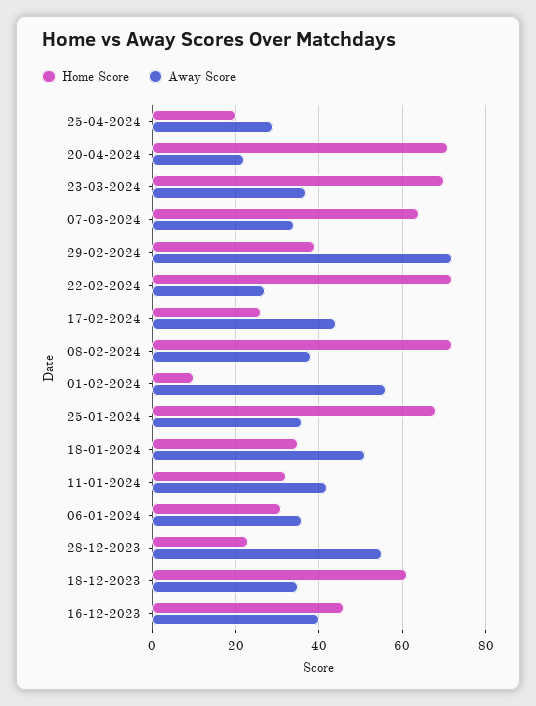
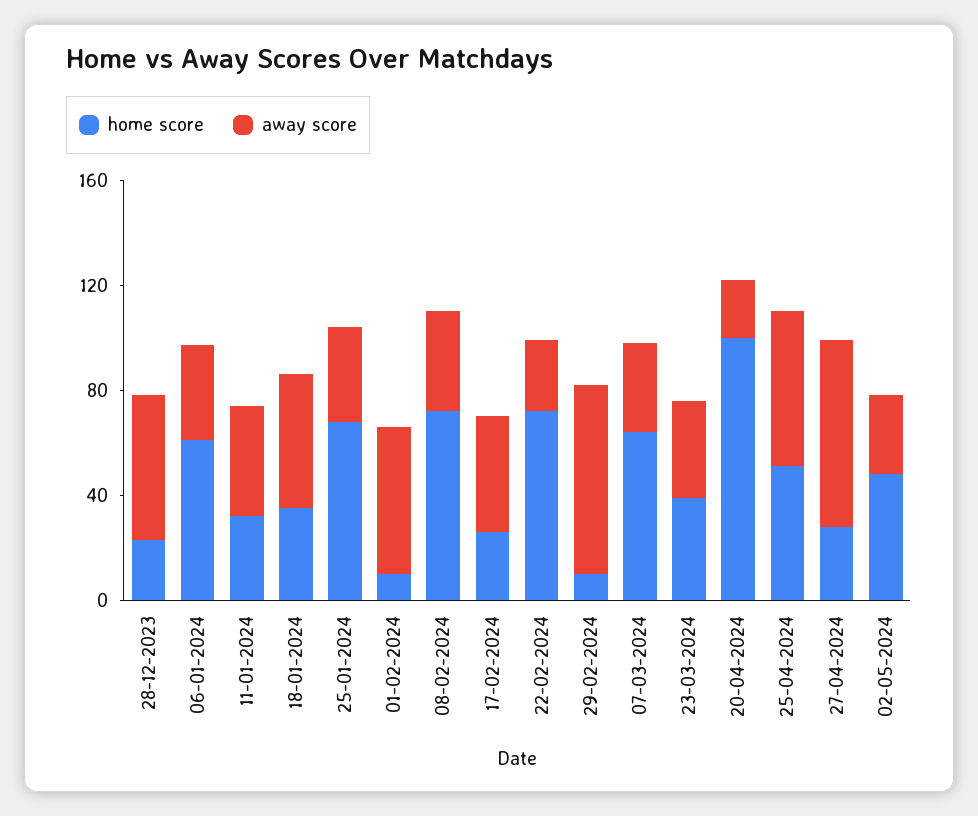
Home Score, 25-04-2024: 20 -> 50
Away Score, 25-04-2024: 30 -> 60
Home Score, 20-04-2024: 70 -> 100
Home Score, 23-03-2024: 70 -> 40
Home Score, 29-02-2024: 40 -> 10
Home Score, 06-01-2024: 30 -> 60
Home Score, 18-12-2023: 60 -> none
Away Score, 18-12-2023: 35 -> none
Home Score, 16-12-2023: 45 -> none
Away Score, 16-12-2023: 40 -> none
Home Score, 27-04-2024: none -> 30
Away Score, 27-04-2024: none -> 70
Home Score, 02-05-2024: none -> 50
Away Score, 02-05-2024: none -> 30

